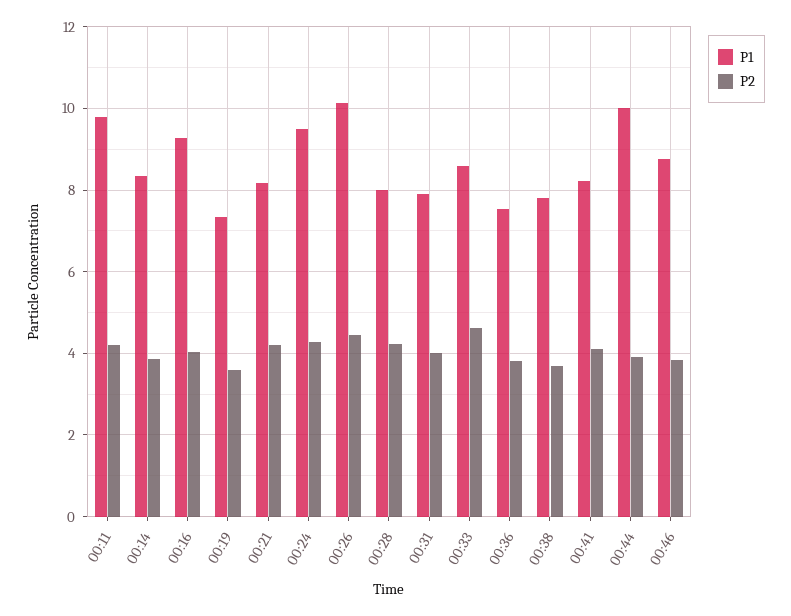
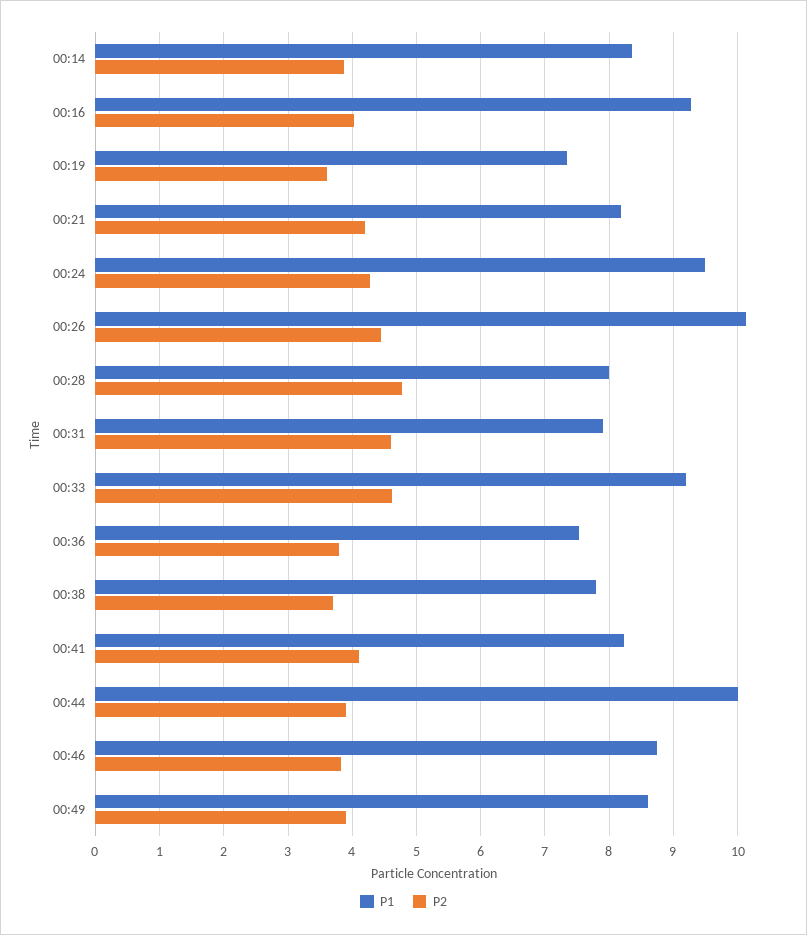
P1, 00:11: 9.8 -> none
P2, 00:11: 4.2 -> none
P2, 00:28: 4.2 -> 4.8
P2, 00:31: 4 -> 4.6
P1, 00:33: 8.6 -> 9.2
P1, 00:49: none -> 8.6
P2, 00:49: none -> 3.9

